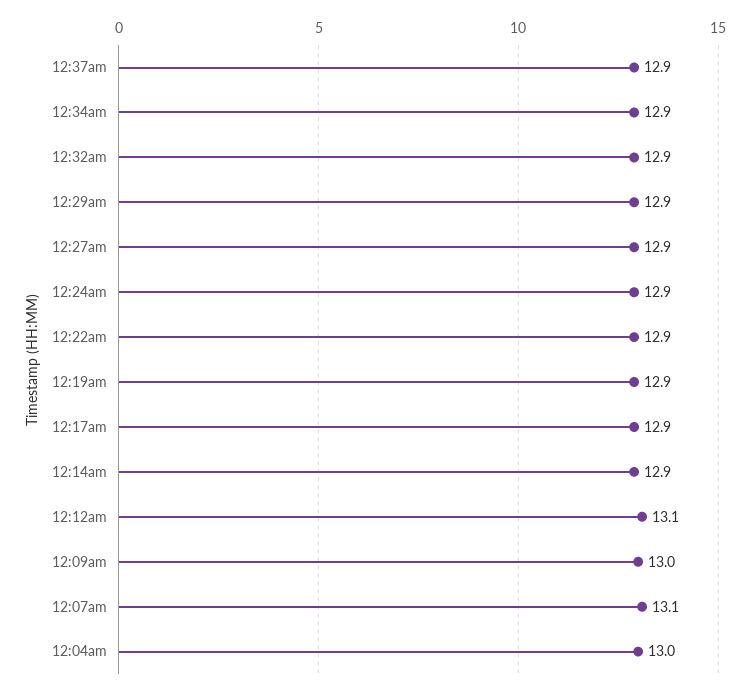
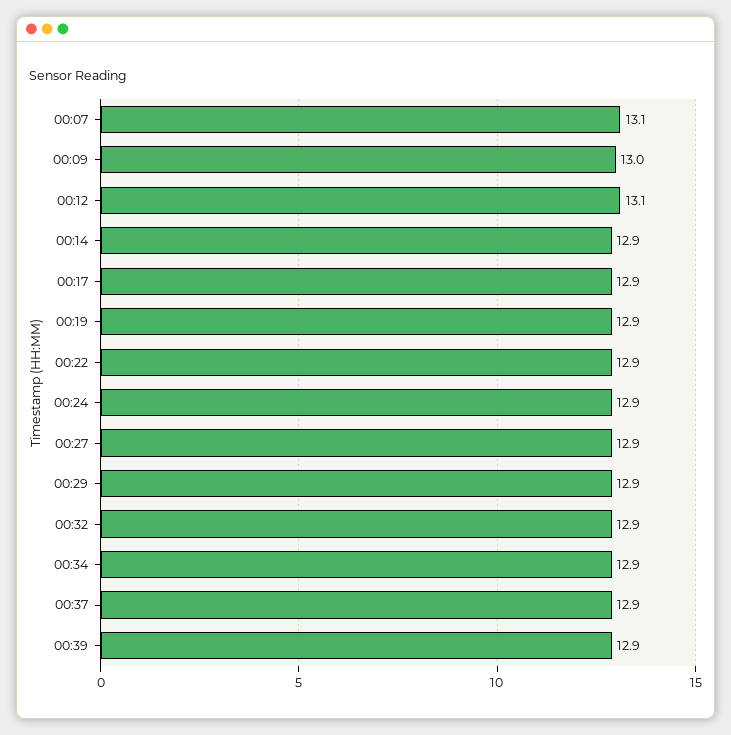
12:04am: 13 -> none
00:39: none -> 12.9

